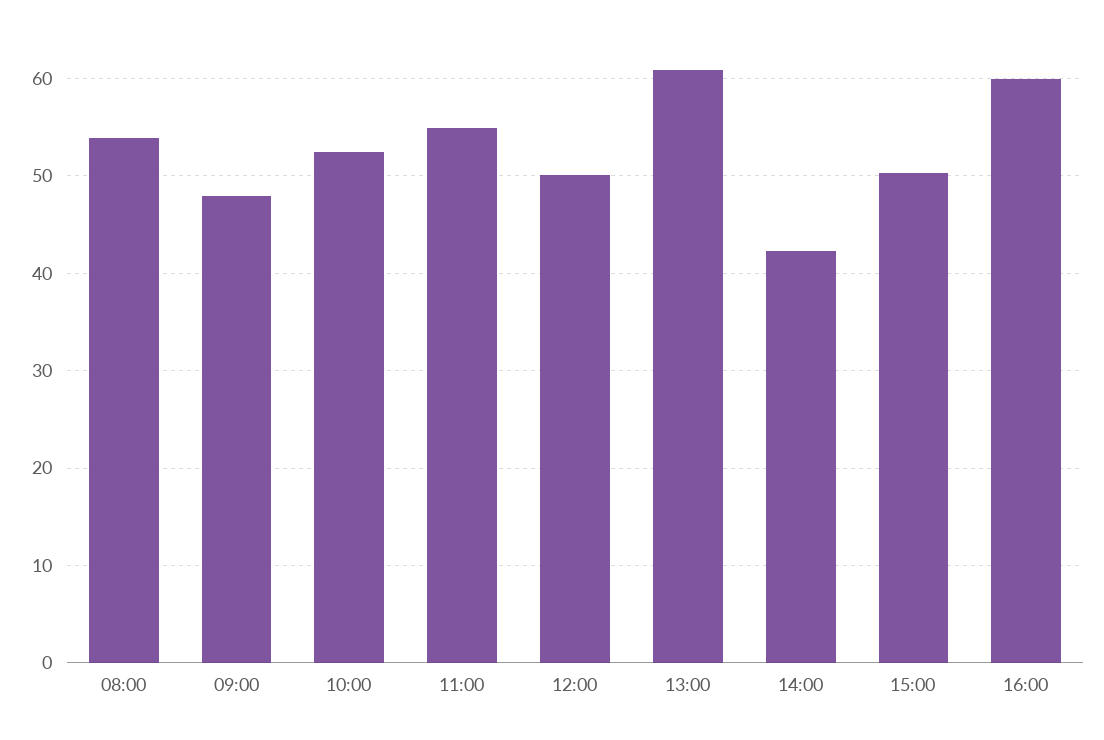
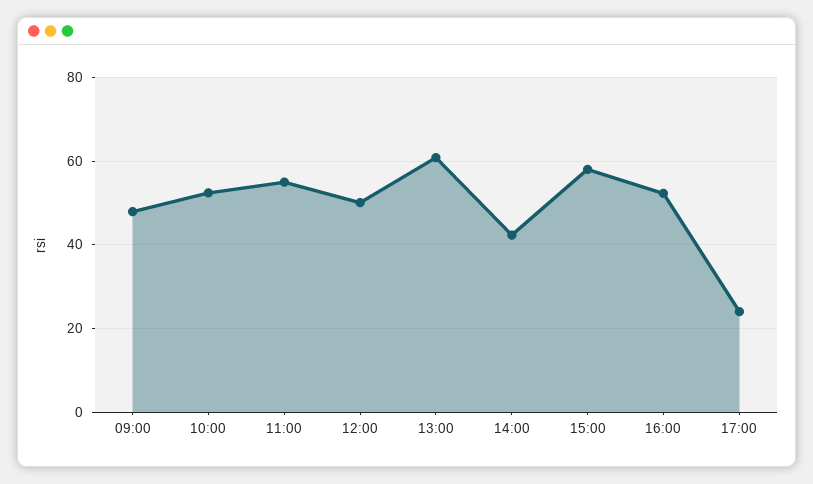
08:00: 54 -> none
15:00: 50 -> 58
16:00: 60 -> 52
17:00: none -> 24

